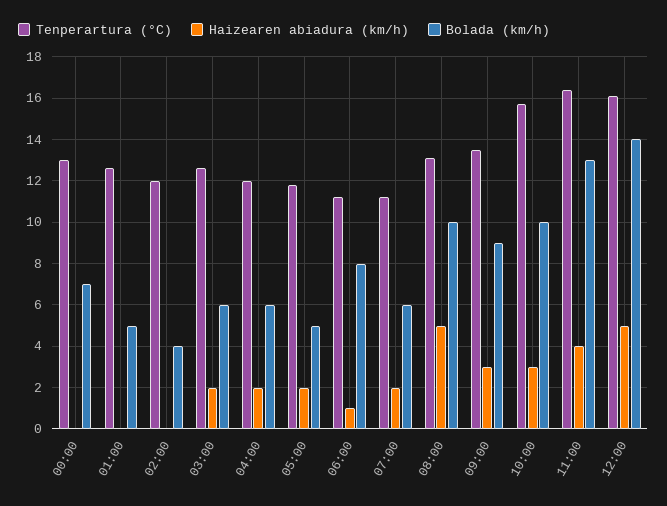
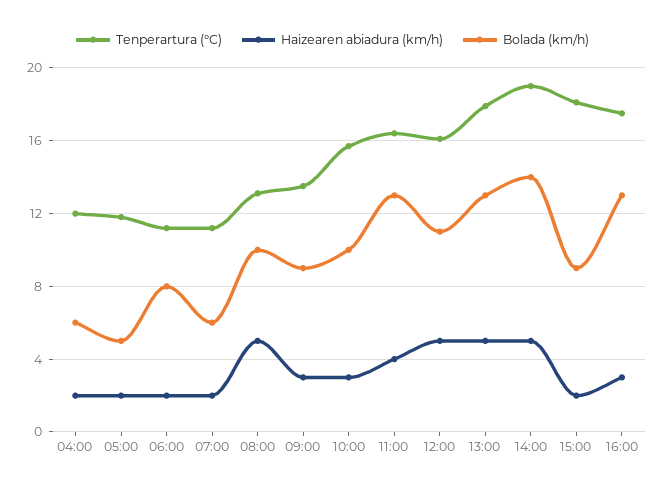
Tenperartura (°C), 00:00: 13 -> none
Haizearen abiadura (km/h), 00:00: 0 -> none
Bolada (km/h), 00:00: 7 -> none
Tenperartura (°C), 01:00: 12.5 -> none
Haizearen abiadura (km/h), 01:00: 0 -> none
Bolada (km/h), 01:00: 5 -> none
Tenperartura (°C), 02:00: 12 -> none
Haizearen abiadura (km/h), 02:00: 0 -> none
Bolada (km/h), 02:00: 4 -> none
Tenperartura (°C), 03:00: 12.5 -> none
Haizearen abiadura (km/h), 03:00: 2 -> none
Bolada (km/h), 03:00: 6 -> none
Haizearen abiadura (km/h), 06:00: 1 -> 2
Bolada (km/h), 12:00: 14 -> 11
Tenperartura (°C), 13:00: none -> 18
Haizearen abiadura (km/h), 13:00: none -> 5
Bolada (km/h), 13:00: none -> 13
Tenperartura (°C), 14:00: none -> 19
Haizearen abiadura (km/h), 14:00: none -> 5
Bolada (km/h), 14:00: none -> 14
Tenperartura (°C), 15:00: none -> 18
Haizearen abiadura (km/h), 15:00: none -> 2
Bolada (km/h), 15:00: none -> 9
Tenperartura (°C), 16:00: none -> 17.5
Haizearen abiadura (km/h), 16:00: none -> 3
Bolada (km/h), 16:00: none -> 13

